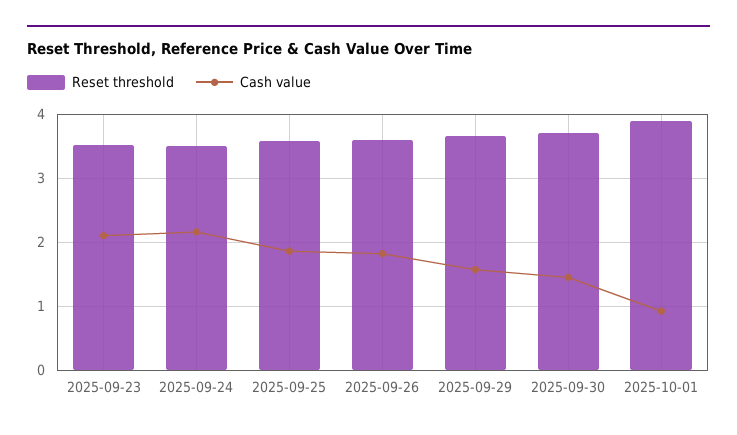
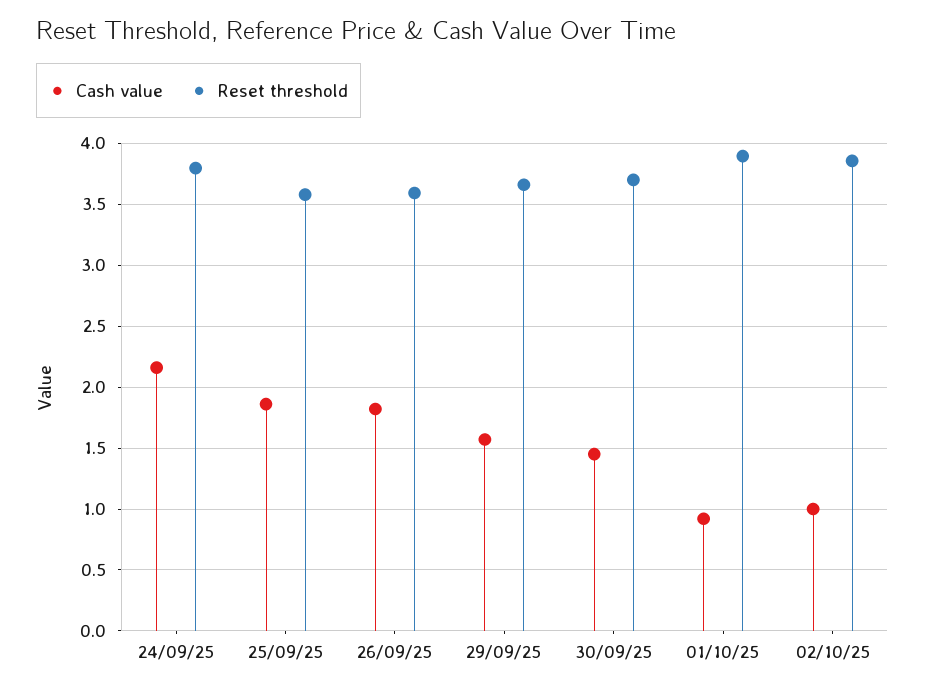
Reset threshold, 2025-09-23: 3.5 -> none
Cash value, 2025-09-23: 2.1 -> none
Reset threshold, 2025-09-24: 3.5 -> 3.8
Cash value, 02/10/25: none -> 1
Reset threshold, 02/10/25: none -> 3.85

